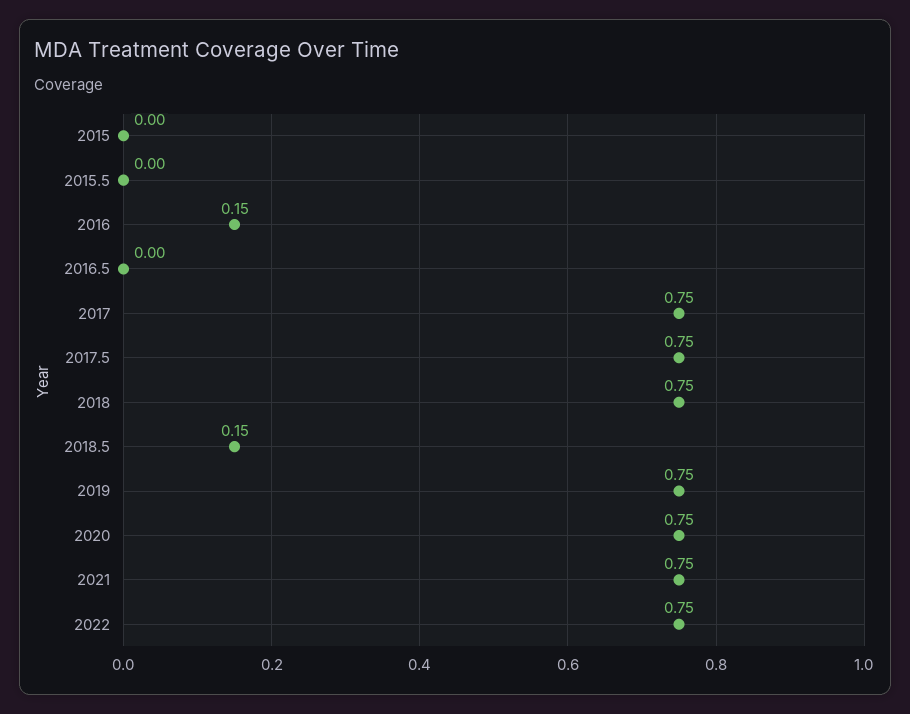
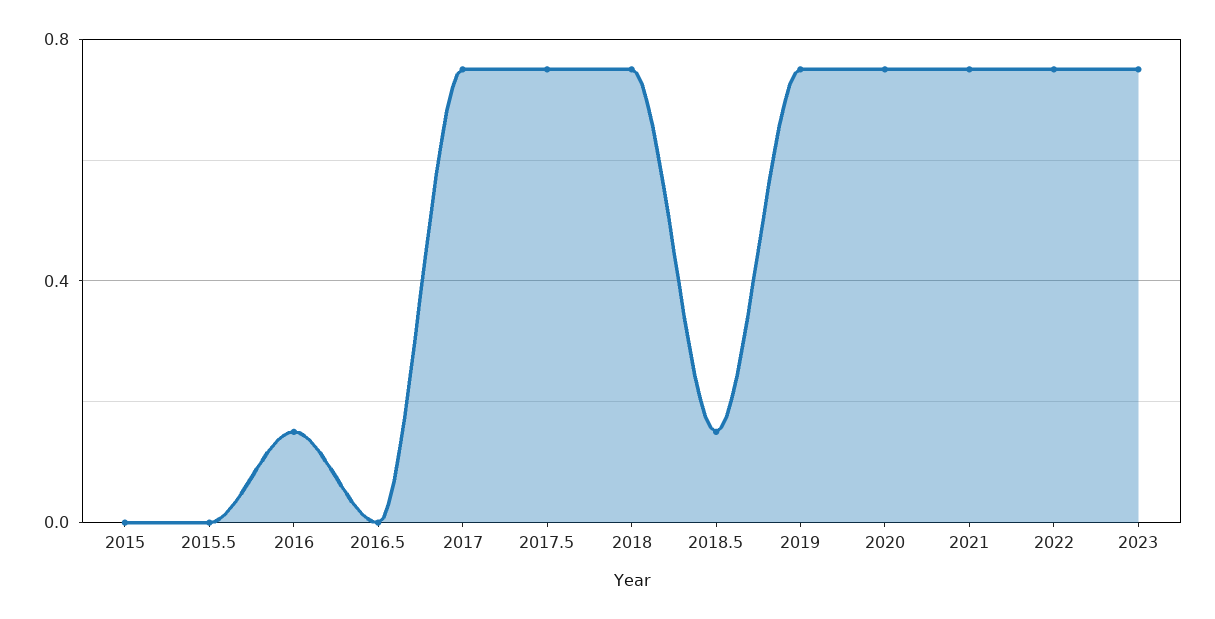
2023: none -> 0.75

